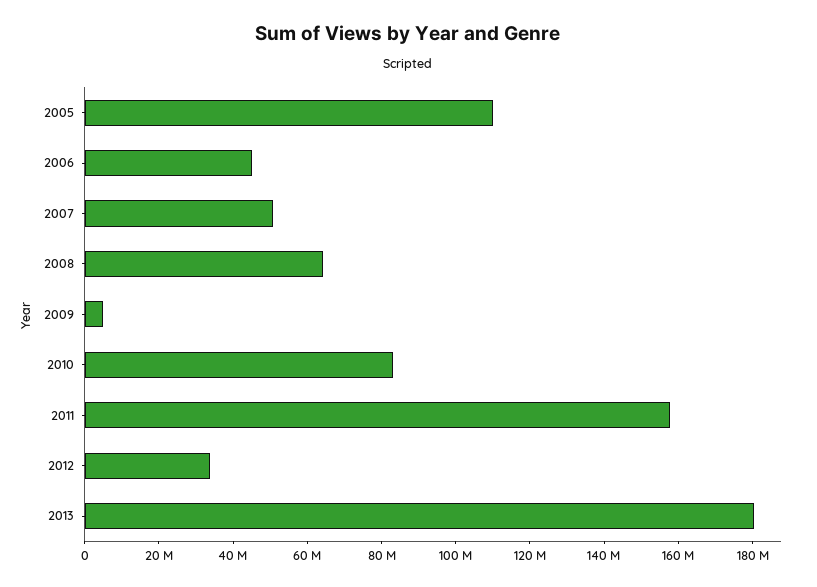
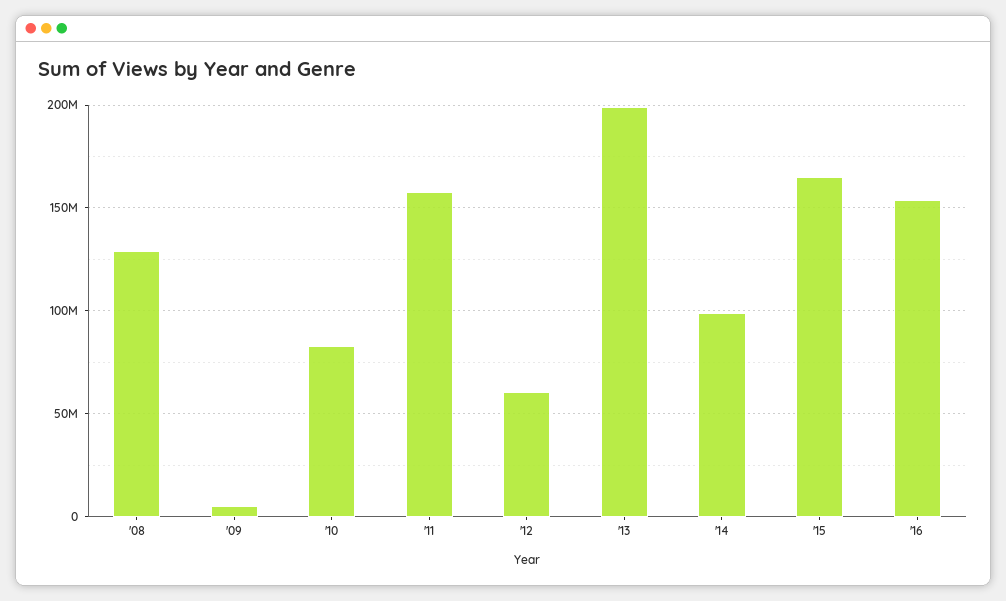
2005: 110000000 -> none
2006: 45000000 -> none
2007: 50000000 -> none
2008: 65000000 -> 130000000
2012: 35000000 -> 60000000
2013: 180000000 -> 200000000
'14: none -> 100000000
'15: none -> 165000000
'16: none -> 155000000

